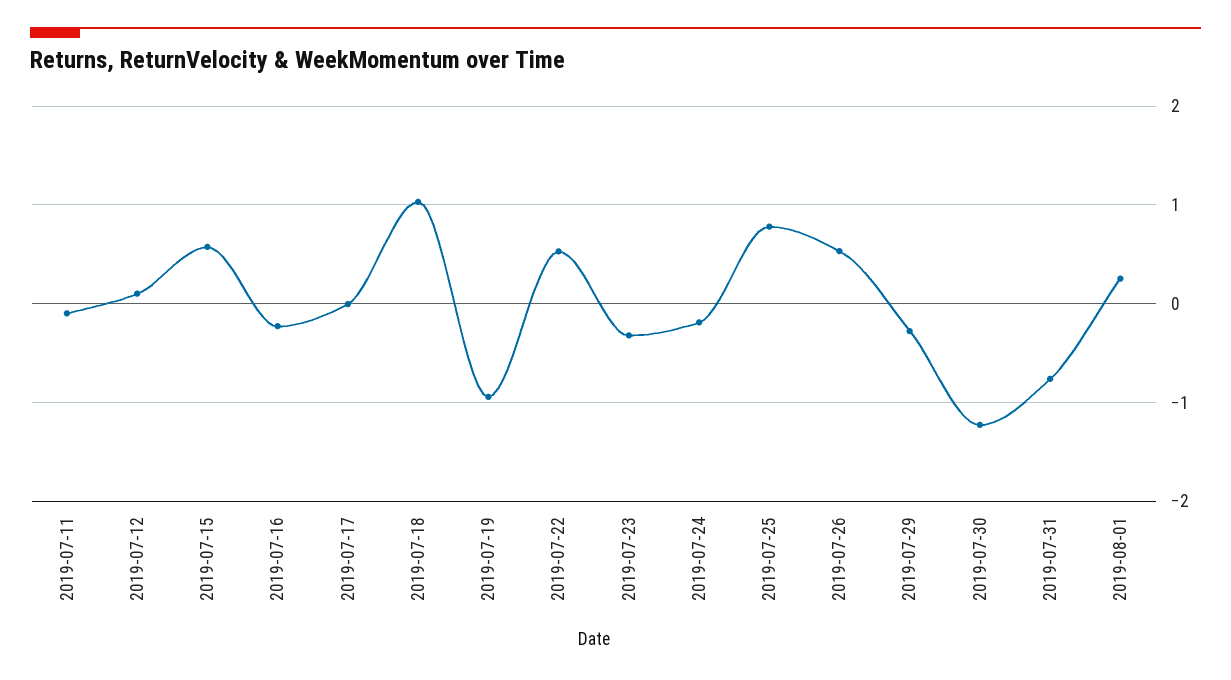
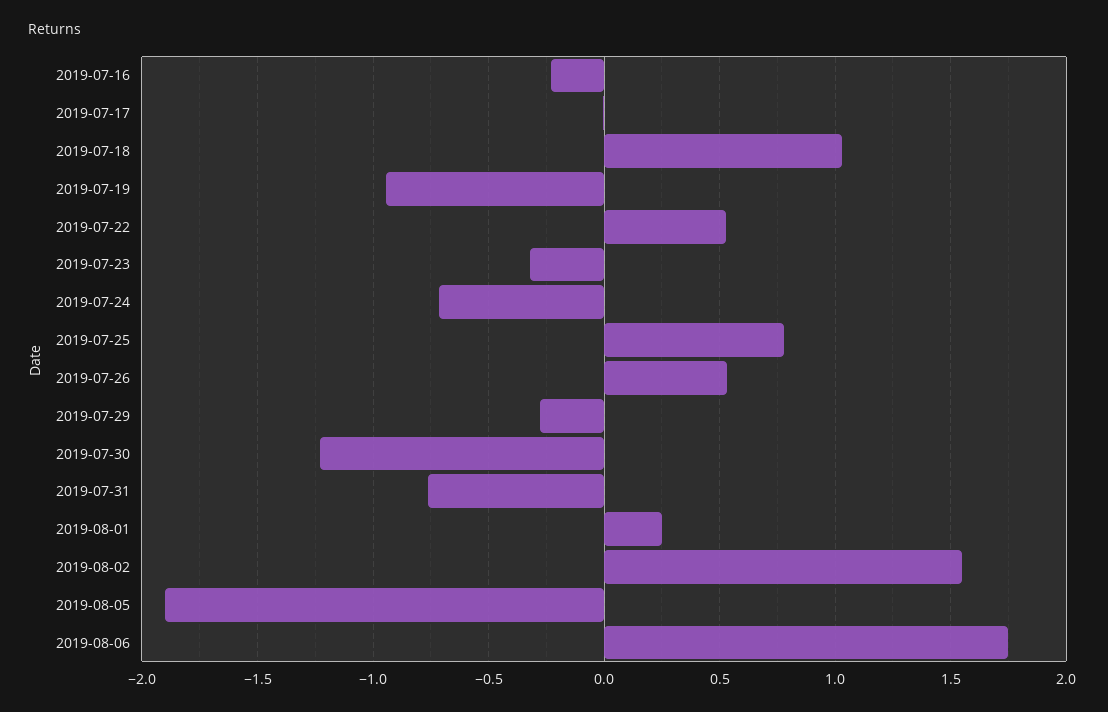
2019-07-11: -0.1 -> none
2019-07-12: 0.1 -> none
2019-07-15: 0.6 -> none
2019-07-24: -0.2 -> -0.7
2019-08-02: none -> 1.55
2019-08-05: none -> -1.9
2019-08-06: none -> 1.75

